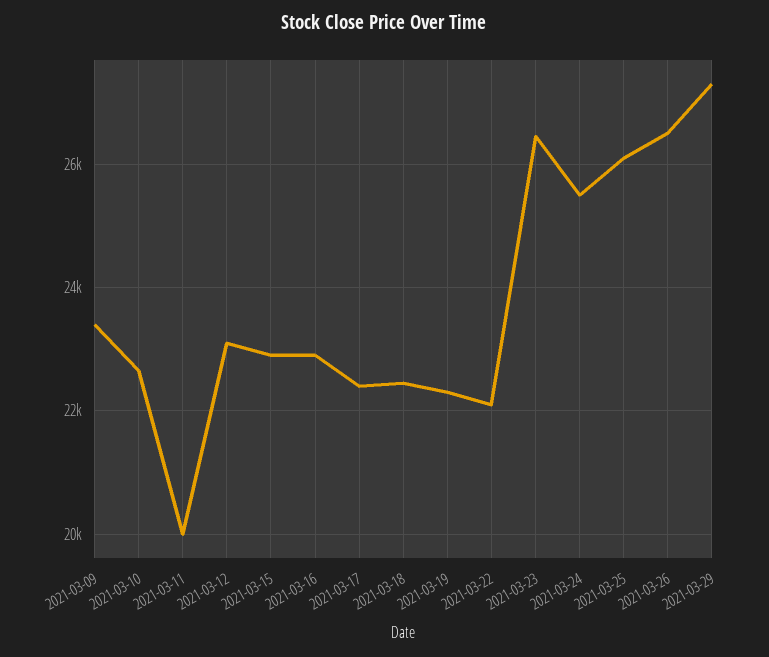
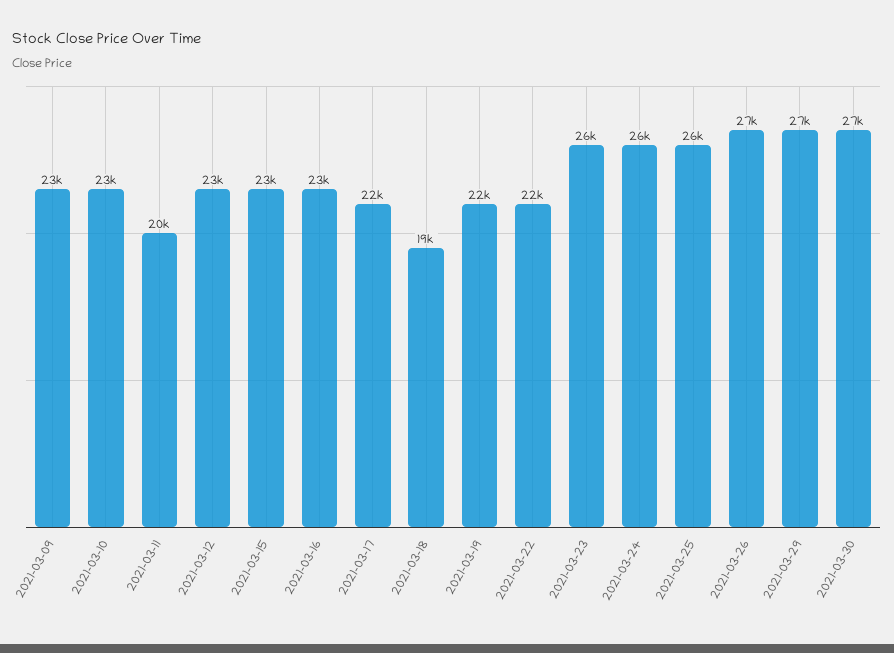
2021-03-18: 22400 -> 19000
2021-03-30: none -> 27000

